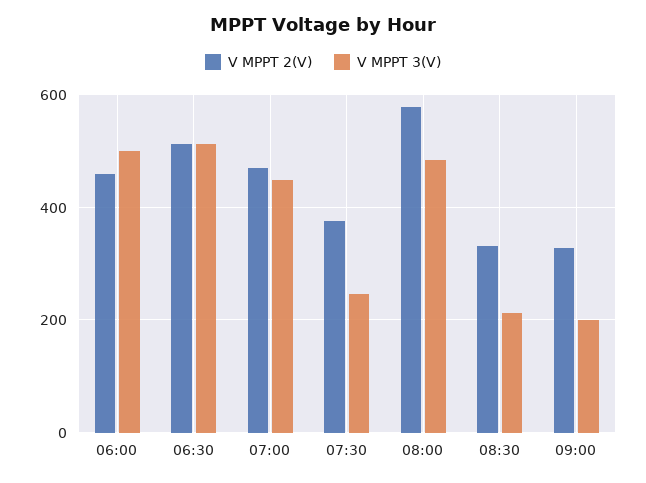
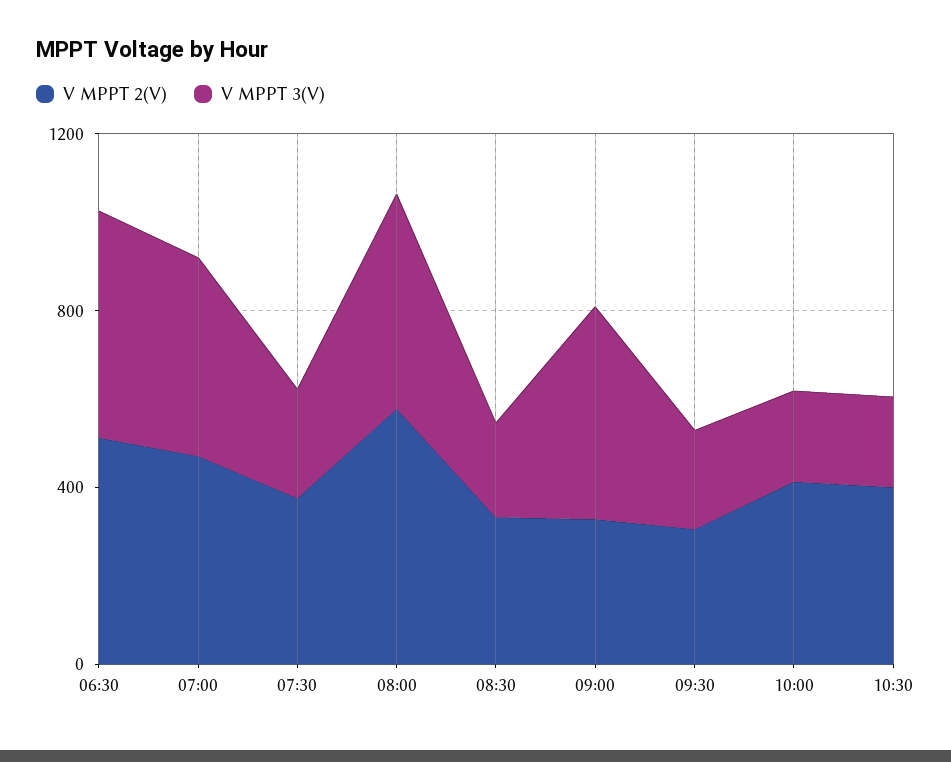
V MPPT 2(V), 06:00: 460 -> none
V MPPT 3(V), 06:00: 500 -> none
V MPPT 3(V), 09:00: 200 -> 500
V MPPT 2(V), 09:30: none -> 300
V MPPT 3(V), 09:30: none -> 200
V MPPT 2(V), 10:00: none -> 400
V MPPT 3(V), 10:00: none -> 200
V MPPT 2(V), 10:30: none -> 400
V MPPT 3(V), 10:30: none -> 200

